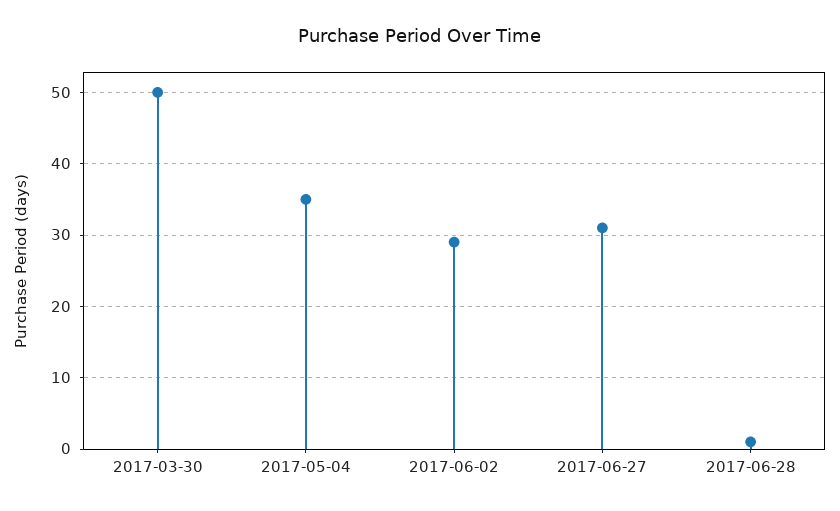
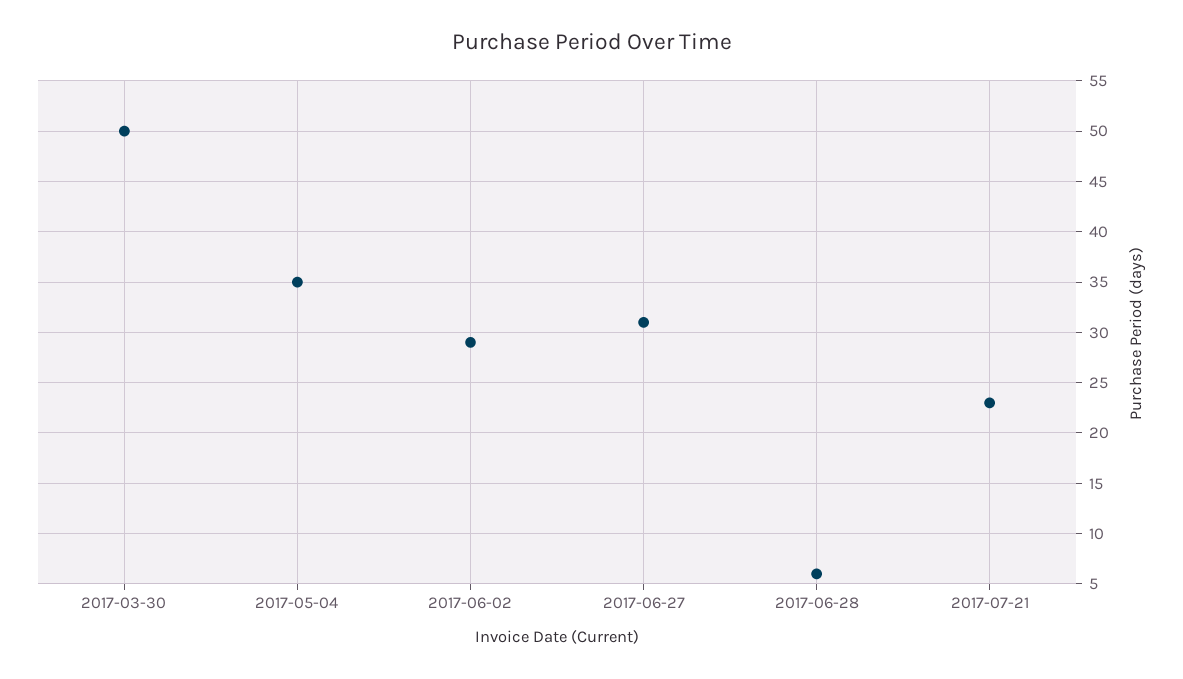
2017-06-28: 1 -> 6
2017-07-21: none -> 23

